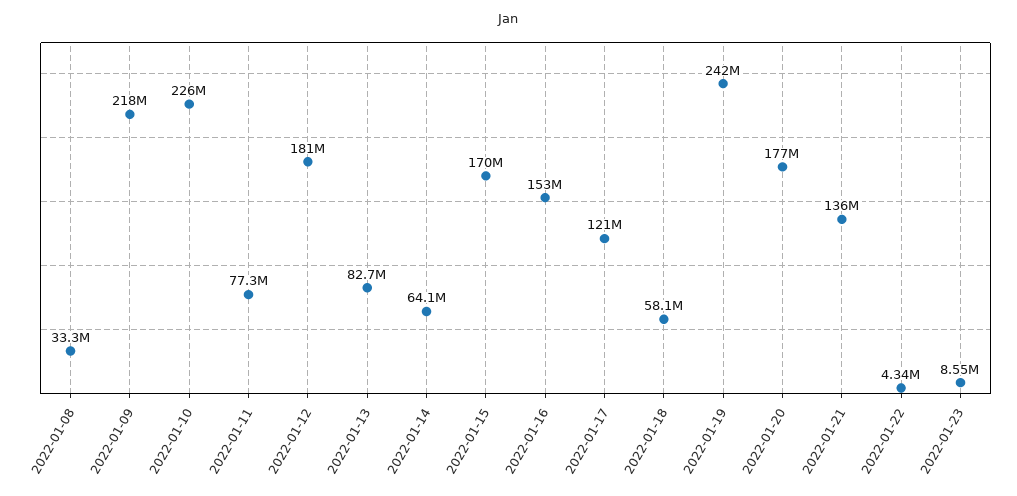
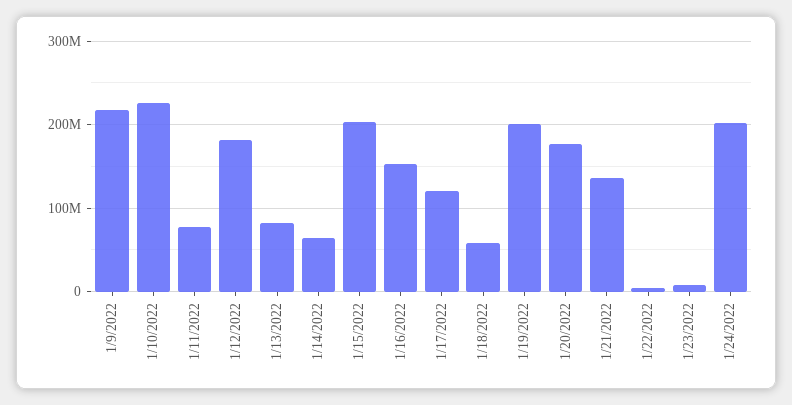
2022-01-08: 33300000 -> none
2022-01-15: 170000000 -> 200000000
2022-01-19: 242000000 -> 200000000
1/24/2022: none -> 200000000

